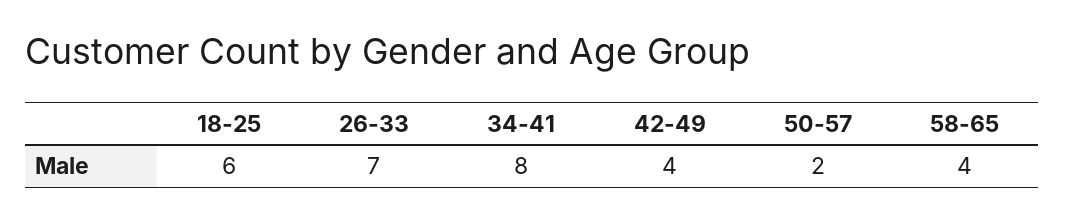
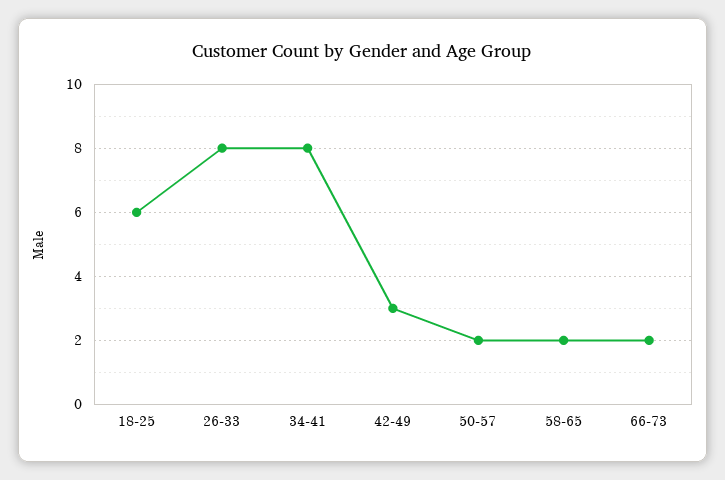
26-33: 7 -> 8
42-49: 4 -> 3
58-65: 4 -> 2
66-73: none -> 2

